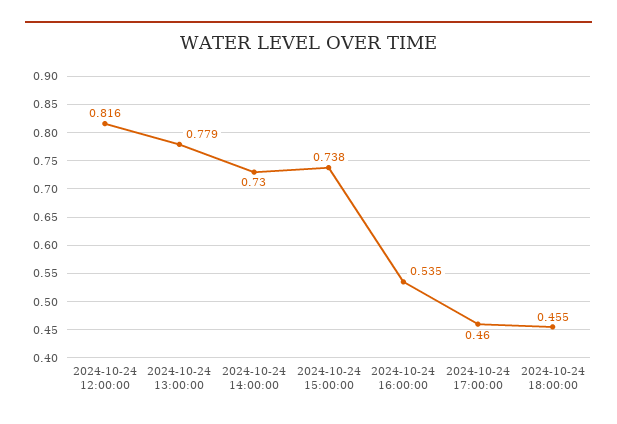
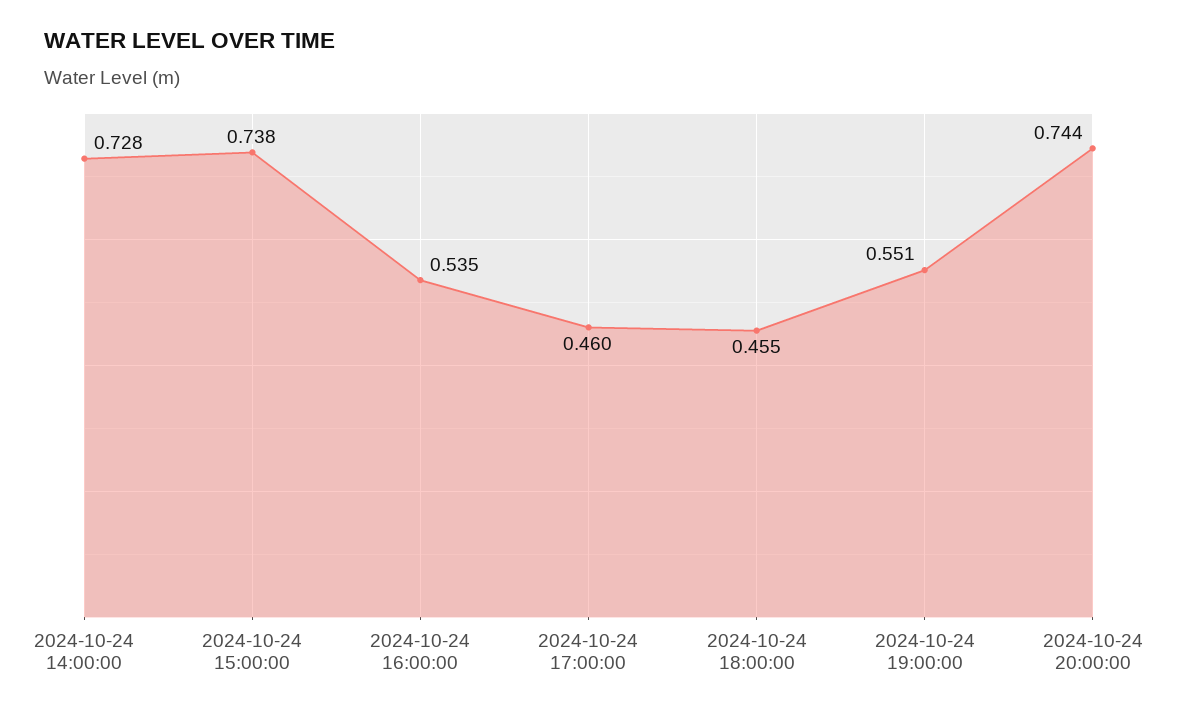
2024-10-24 12:00:00: 0.816 -> none
2024-10-24 13:00:00: 0.779 -> none
2024-10-24 14:00:00: 0.73 -> 0.728
2024-10-24 19:00:00: none -> 0.551
2024-10-24 20:00:00: none -> 0.744

